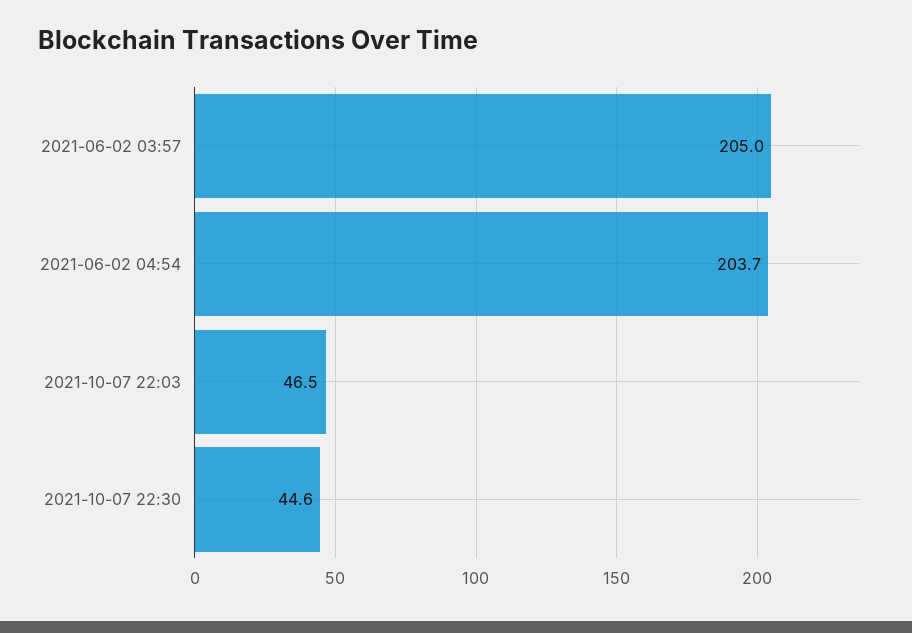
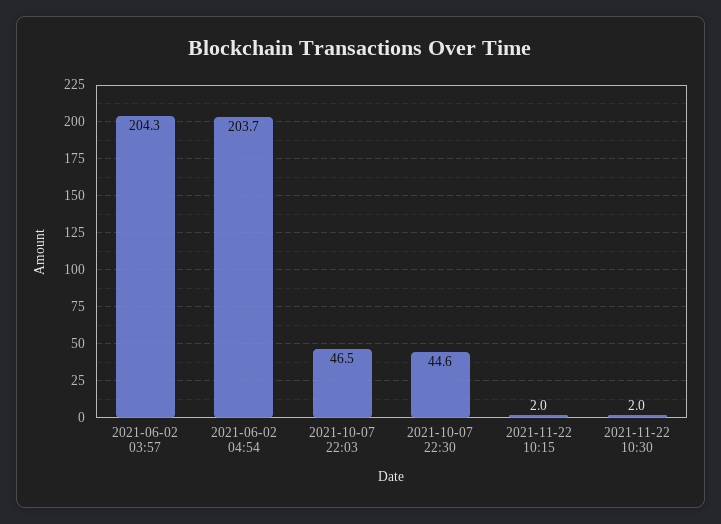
2021-06-02 03:57: 205 -> 204.3
2021-11-22 10:15: none -> 2
2021-11-22 10:30: none -> 2

